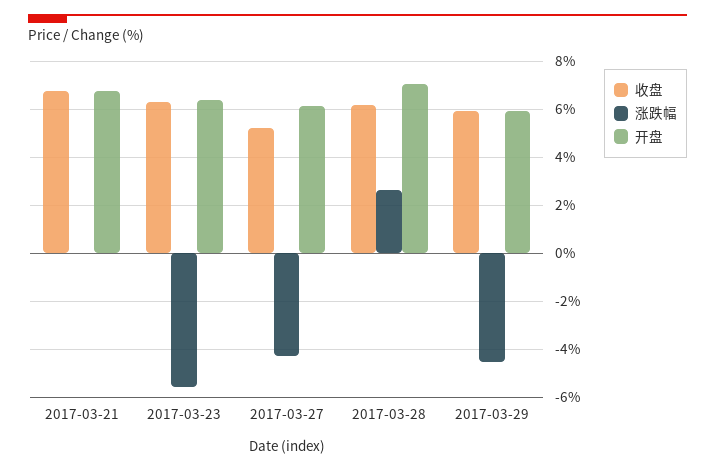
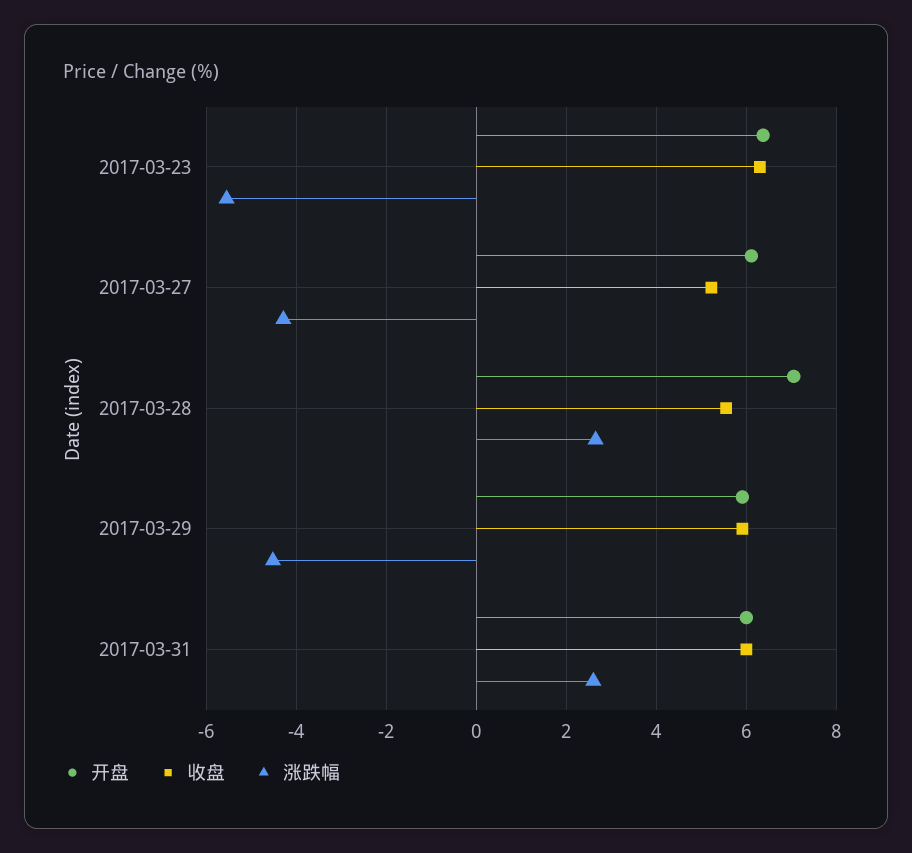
收盘, 2017-03-21: 6.75 -> none
涨跌幅, 2017-03-21: 0 -> none
开盘, 2017-03-21: 6.75 -> none
收盘, 2017-03-28: 6.25 -> 5.6
开盘, 2017-03-31: none -> 6
收盘, 2017-03-31: none -> 6
涨跌幅, 2017-03-31: none -> 2.6

